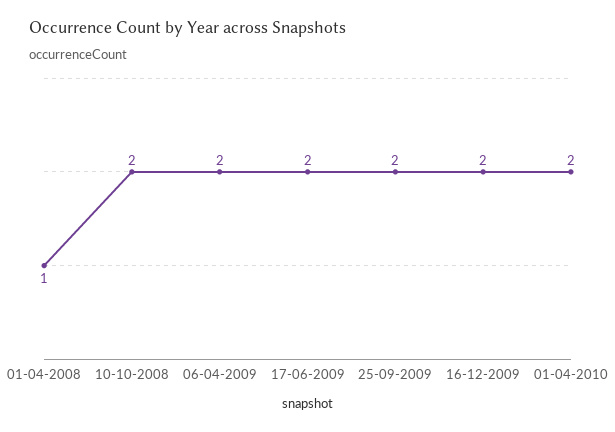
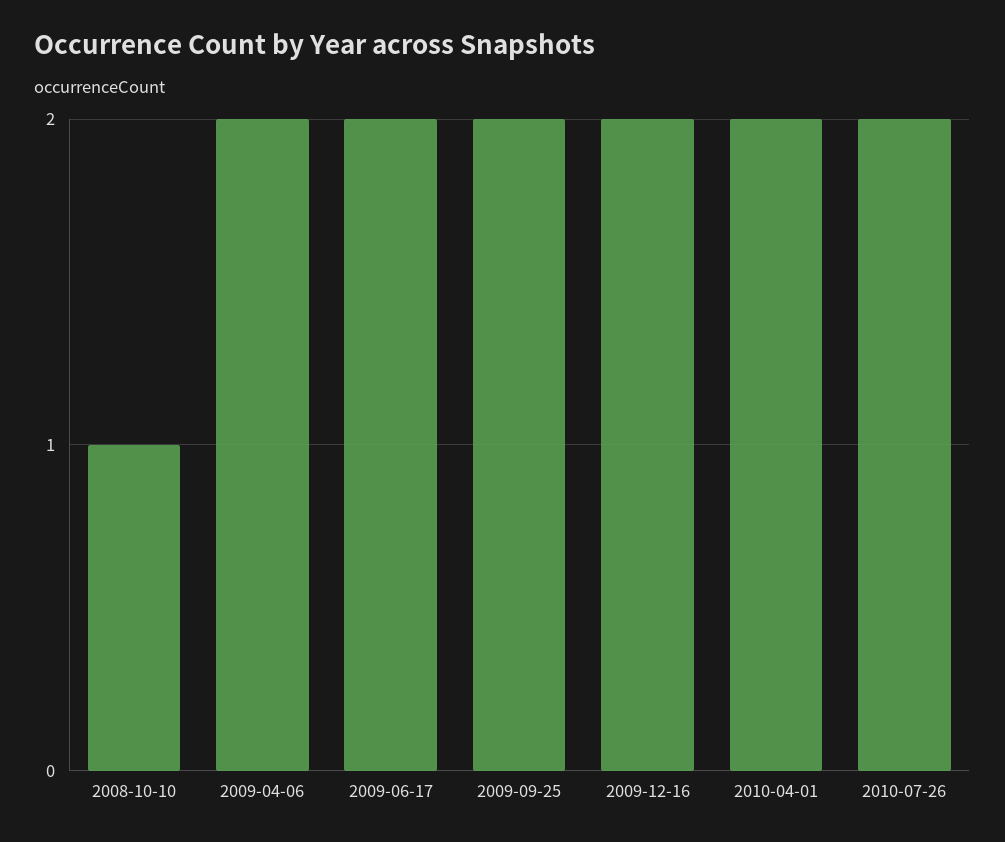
01-04-2008: 1 -> none
10-10-2008: 2 -> 1
2010-07-26: none -> 2

